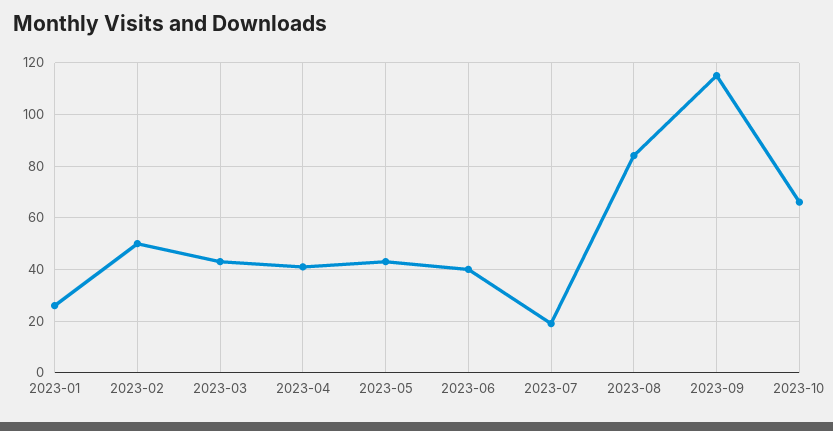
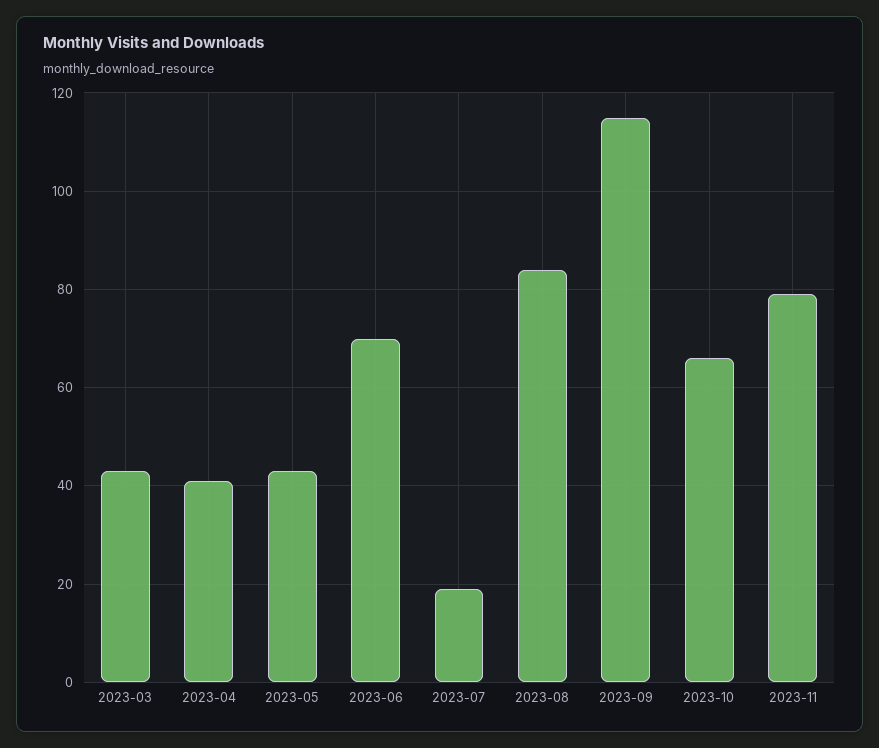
2023-01: 25 -> none
2023-02: 50 -> none
2023-06: 40 -> 70
2023-11: none -> 80

